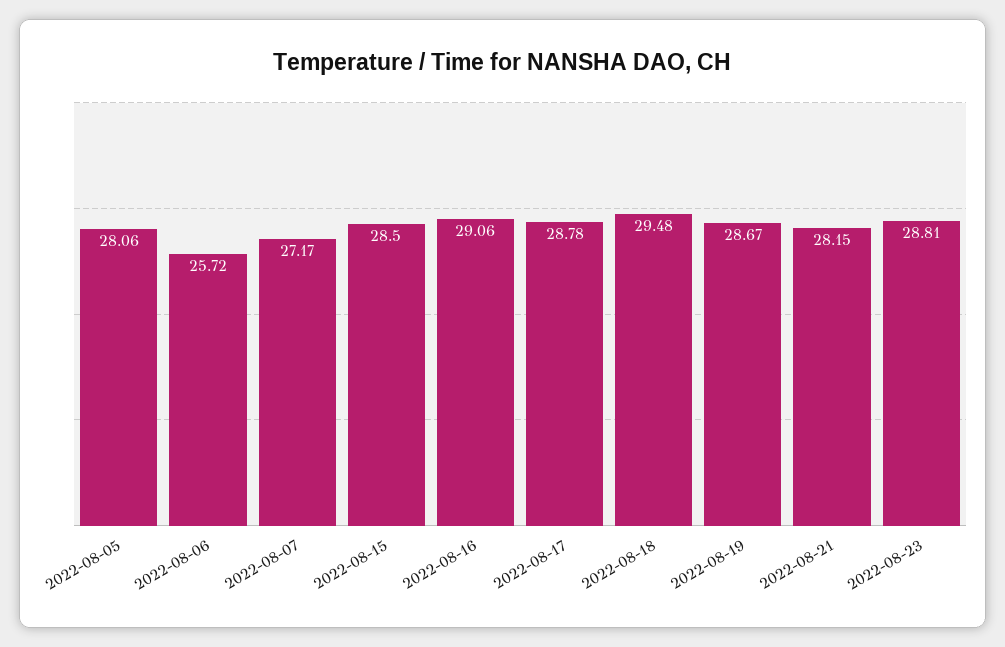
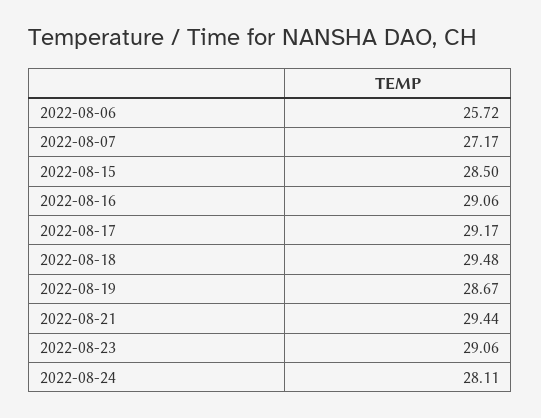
2022-08-05: 28.06 -> none
2022-08-17: 28.78 -> 29.17
2022-08-21: 28.15 -> 29.44
2022-08-23: 28.81 -> 29.06
2022-08-24: none -> 28.11

